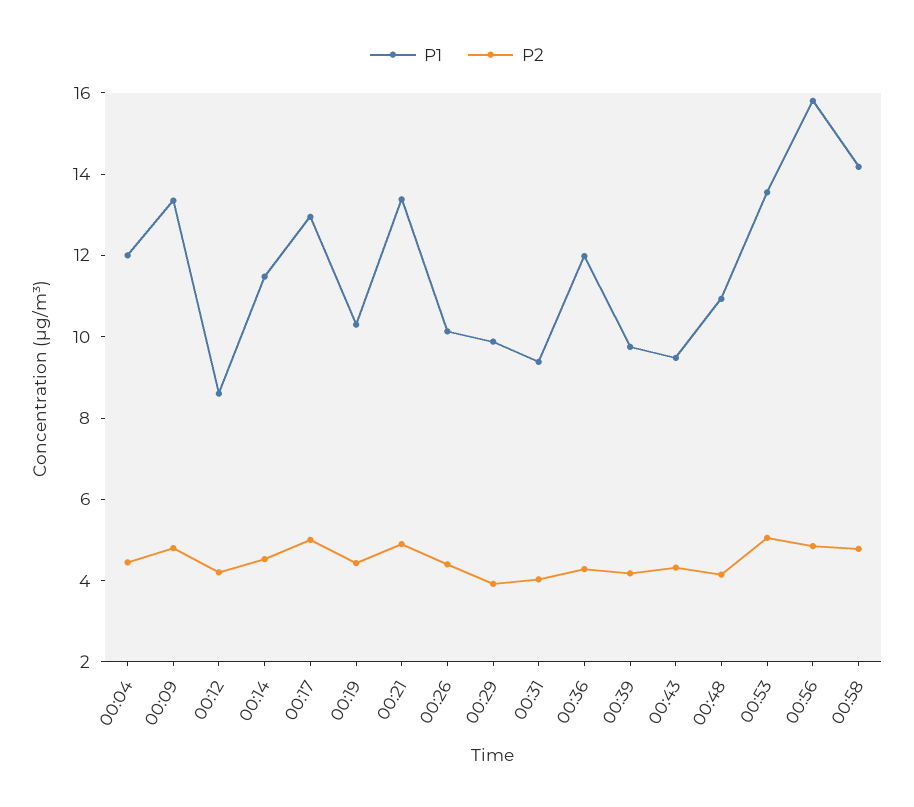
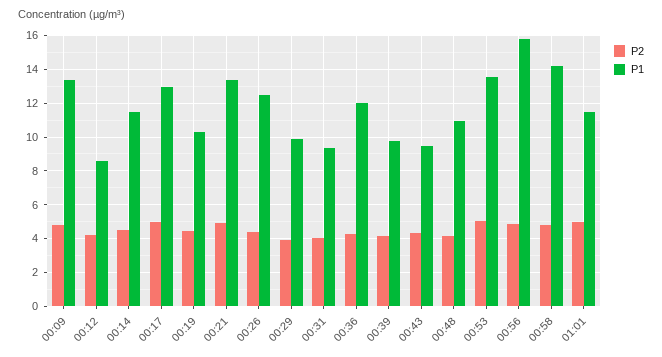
P1, 00:04: 12 -> none
P2, 00:04: 4.5 -> none
P1, 00:26: 10 -> 12.5
P2, 01:01: none -> 5
P1, 01:01: none -> 11.5

